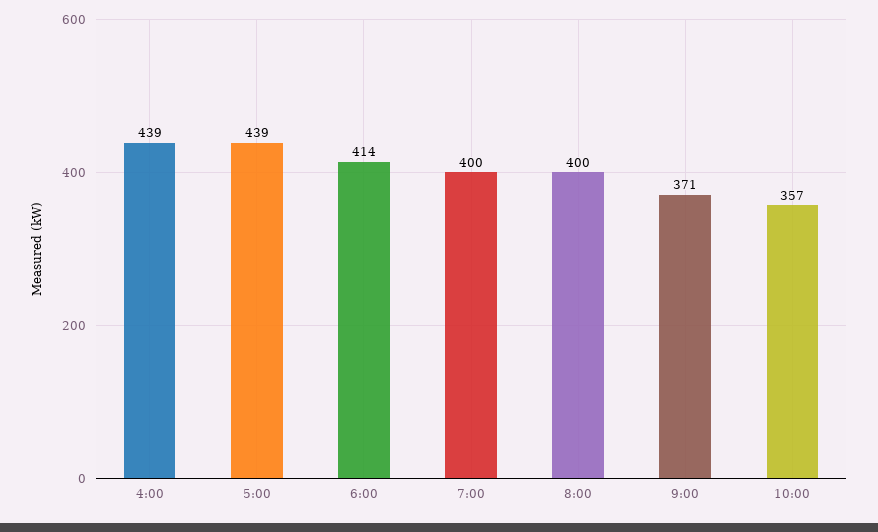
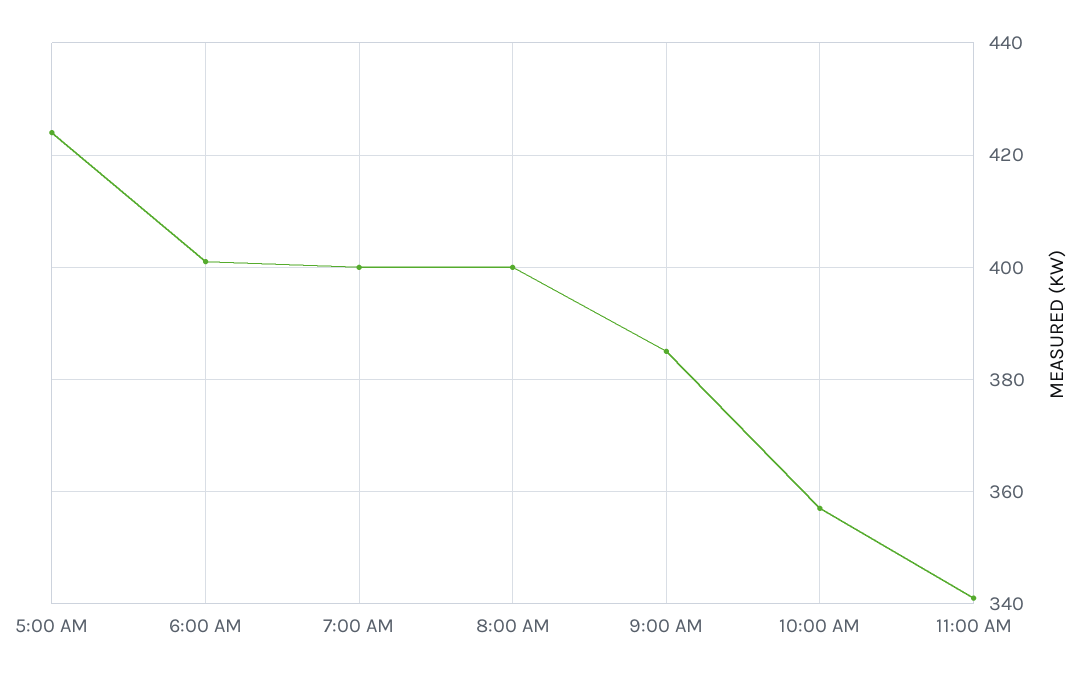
4:00: 439 -> none
5:00: 439 -> 425
6:00: 414 -> 400
9:00: 371 -> 385
11:00 AM: none -> 340

